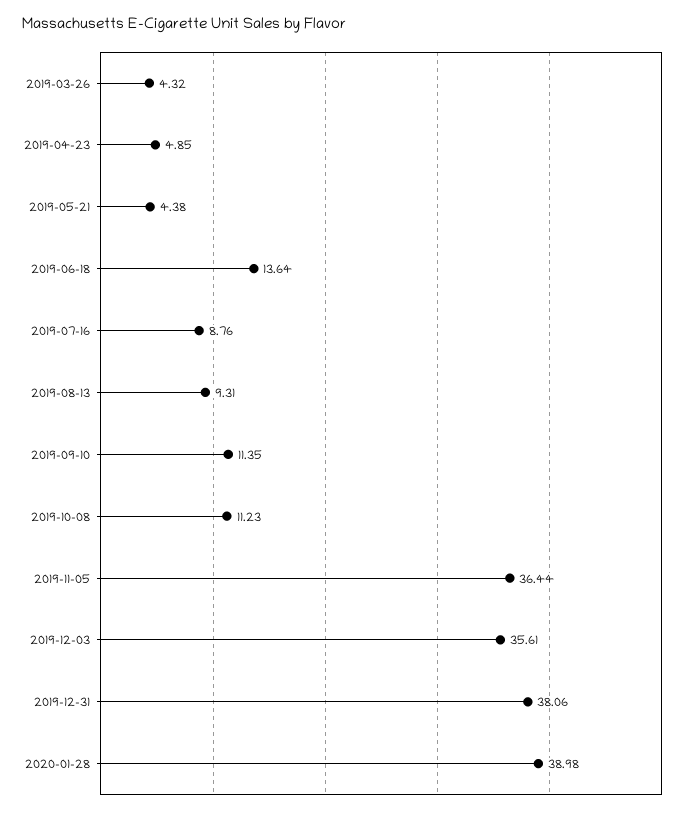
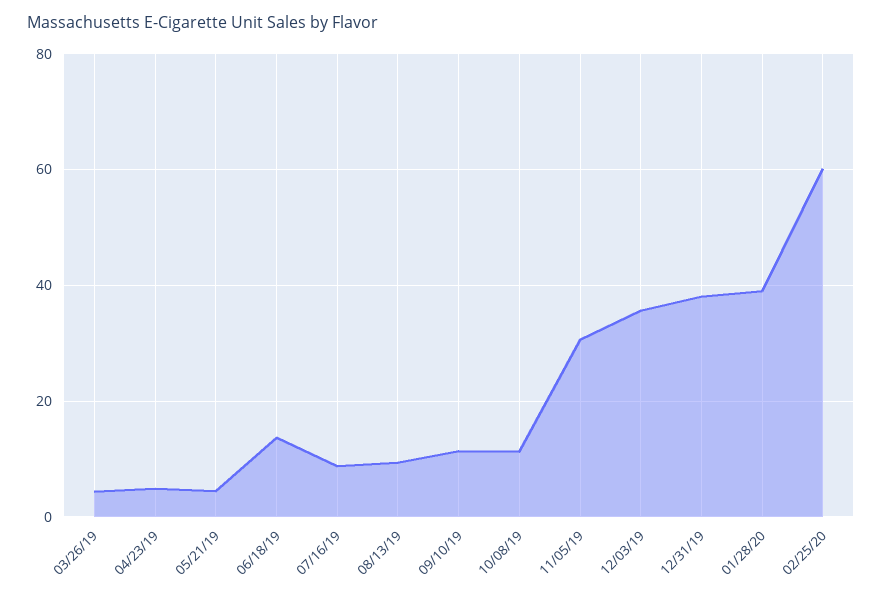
2019-11-05: 36.44 -> 30
02/25/20: none -> 60

